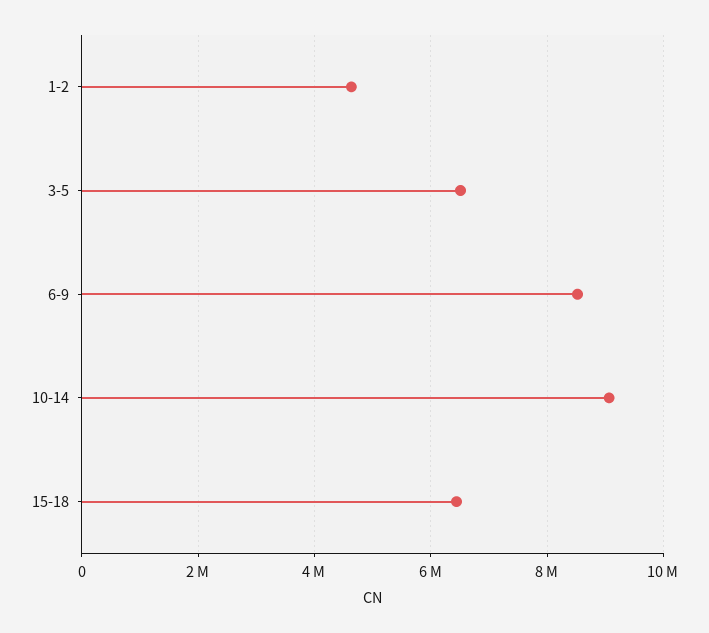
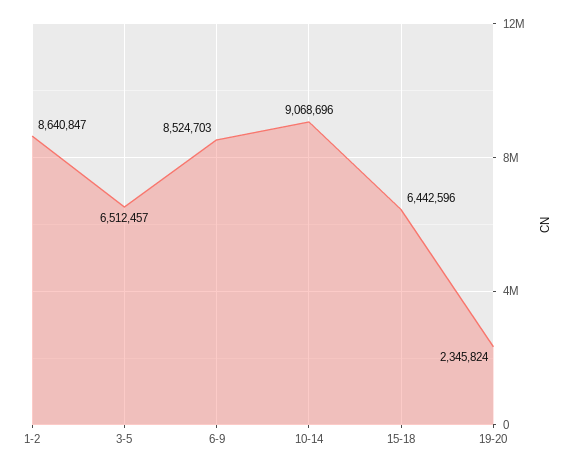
1-2: 4600000 -> 8640847
19-20: none -> 2345824

